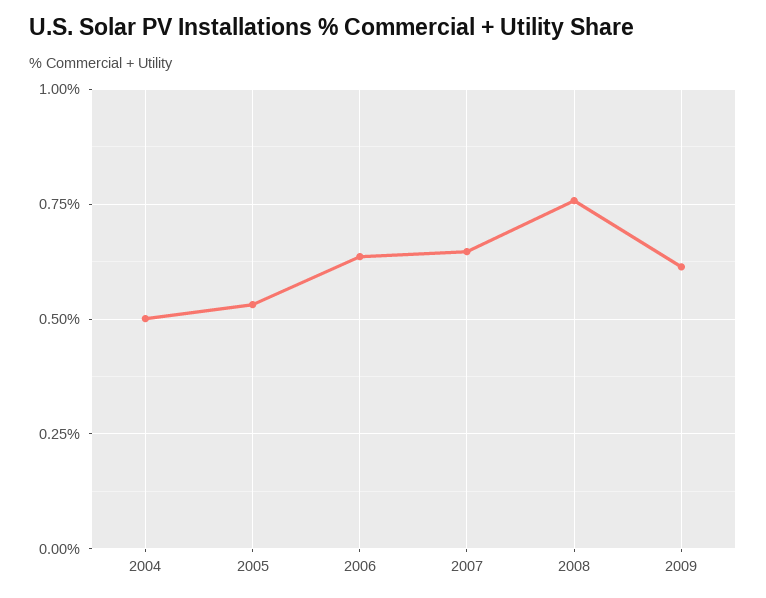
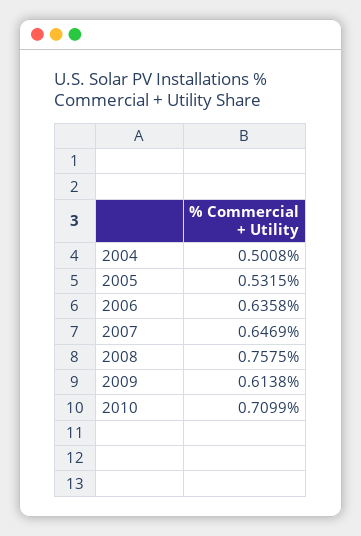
2010: none -> 0.7099

